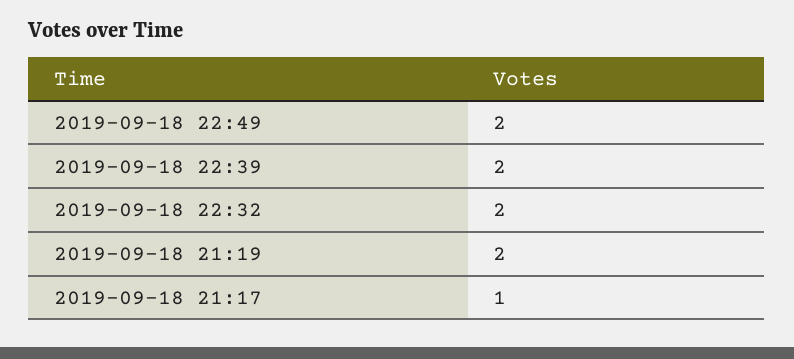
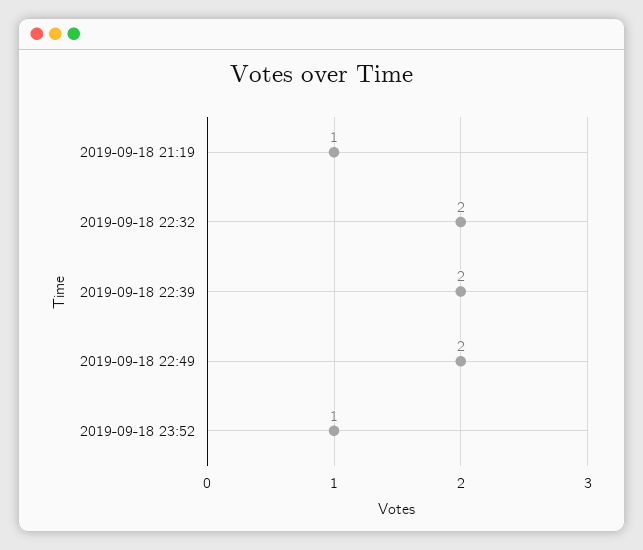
2019-09-18 21:19: 2 -> 1
2019-09-18 21:17: 1 -> none
2019-09-18 23:52: none -> 1

